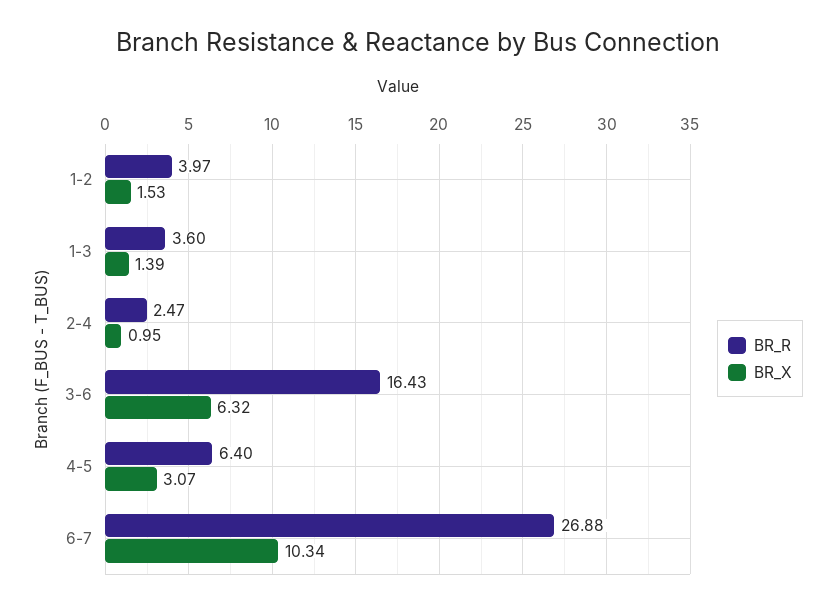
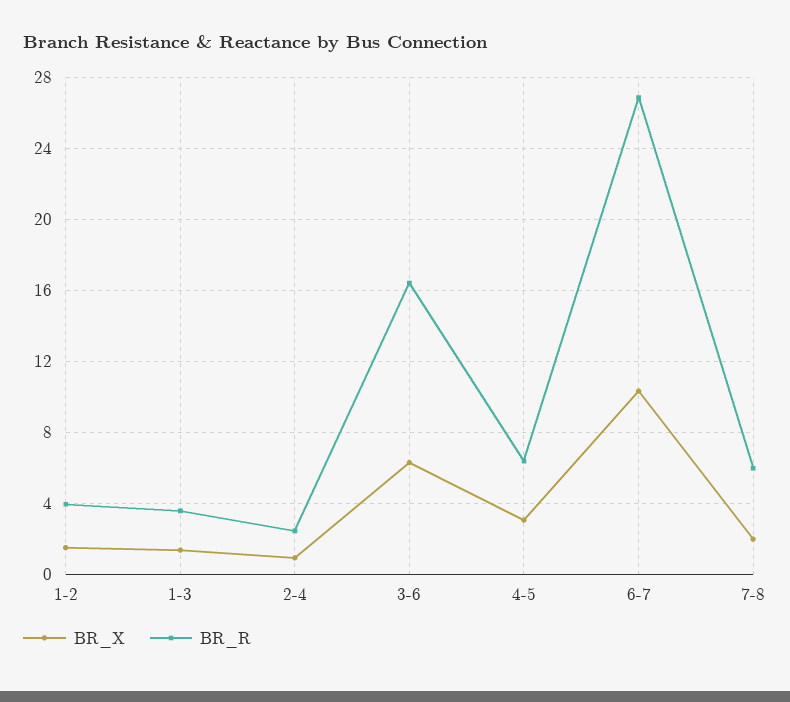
BR_X, 7-8: none -> 2
BR_R, 7-8: none -> 6

